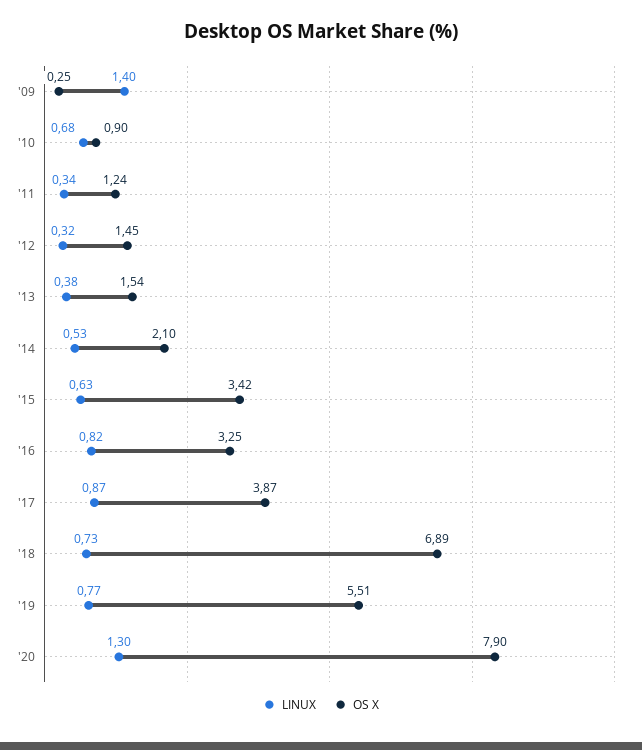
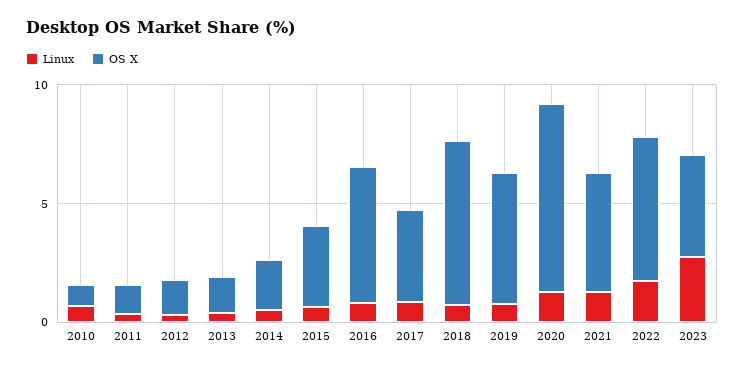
LINUX, '09: 1.4 -> none
OS X, '09: 0.25 -> none
OS X, '16: 3.25 -> 6
LINUX, 2021: none -> 1
OS X, 2021: none -> 5
LINUX, 2022: none -> 2
OS X, 2022: none -> 6
LINUX, 2023: none -> 3
OS X, 2023: none -> 4

